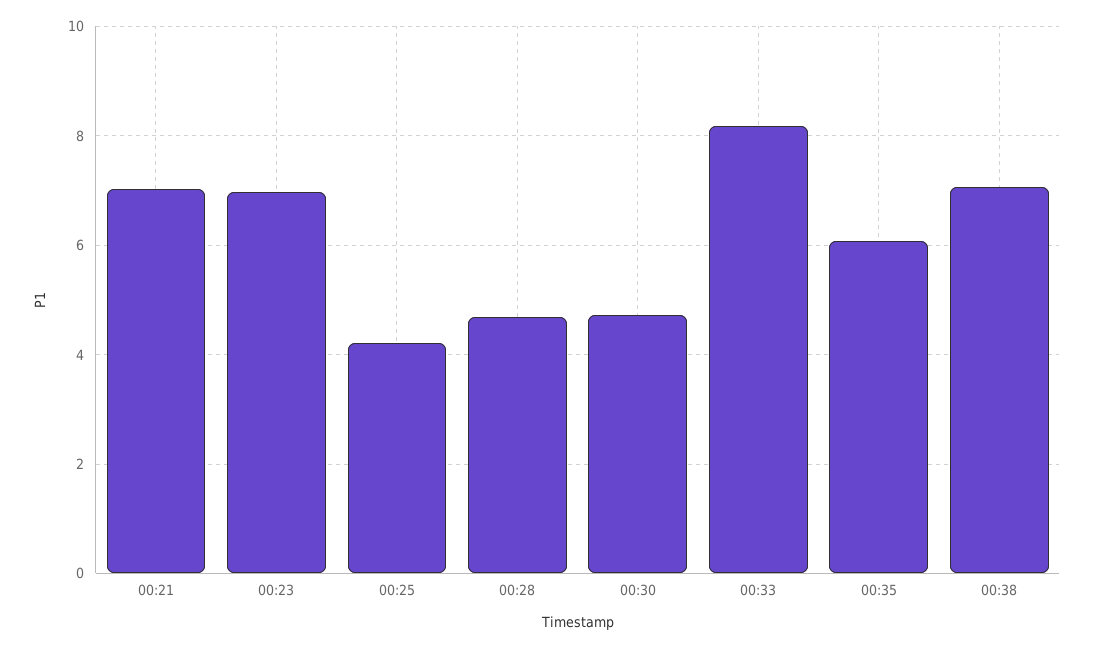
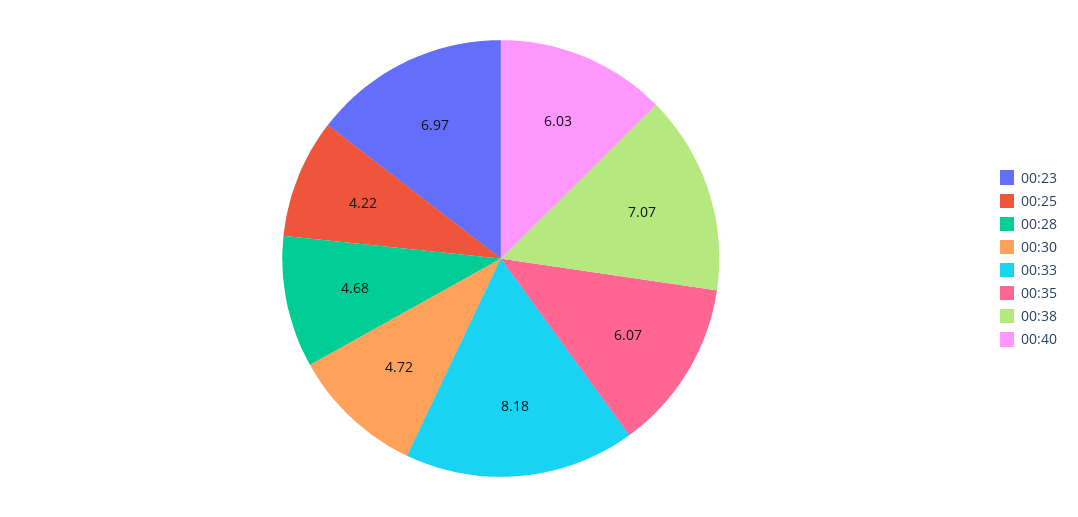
00:21: 7 -> none
00:40: none -> 6.03

